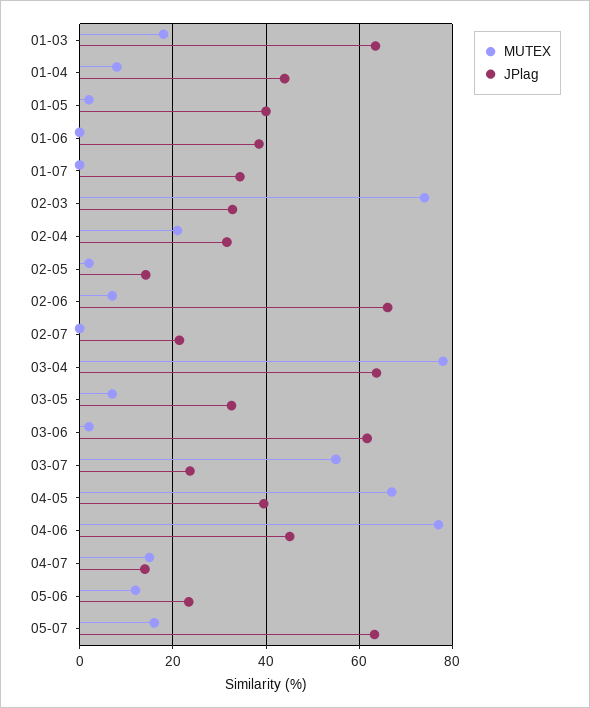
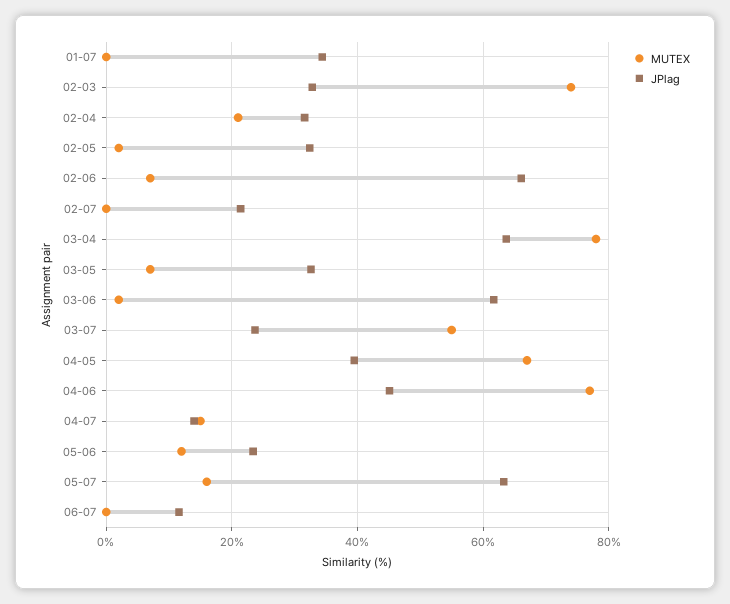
MUTEX, 01-03: 18 -> none
JPlag, 01-03: 64 -> none
MUTEX, 01-04: 8 -> none
JPlag, 01-04: 44 -> none
MUTEX, 01-05: 2 -> none
JPlag, 01-05: 40 -> none
MUTEX, 01-06: 0 -> none
JPlag, 01-06: 38 -> none
JPlag, 02-05: 14 -> 32
MUTEX, 06-07: none -> 0
JPlag, 06-07: none -> 12

